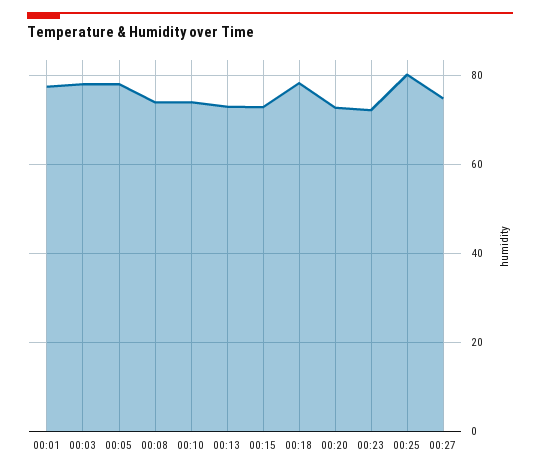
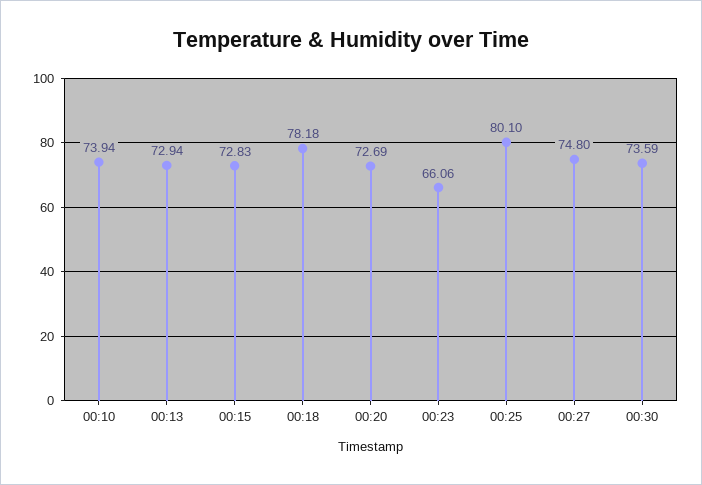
00:01: 78 -> none
00:03: 78 -> none
00:05: 78 -> none
00:08: 74 -> none
00:23: 72 -> 66.06
00:30: none -> 73.59

